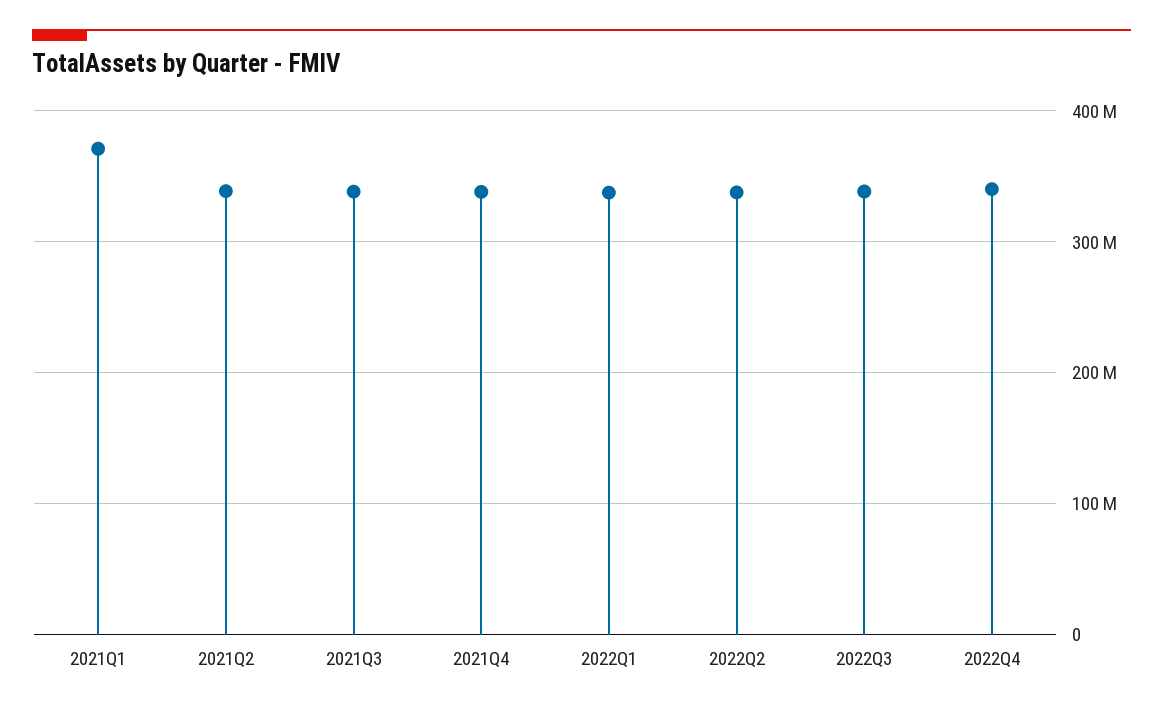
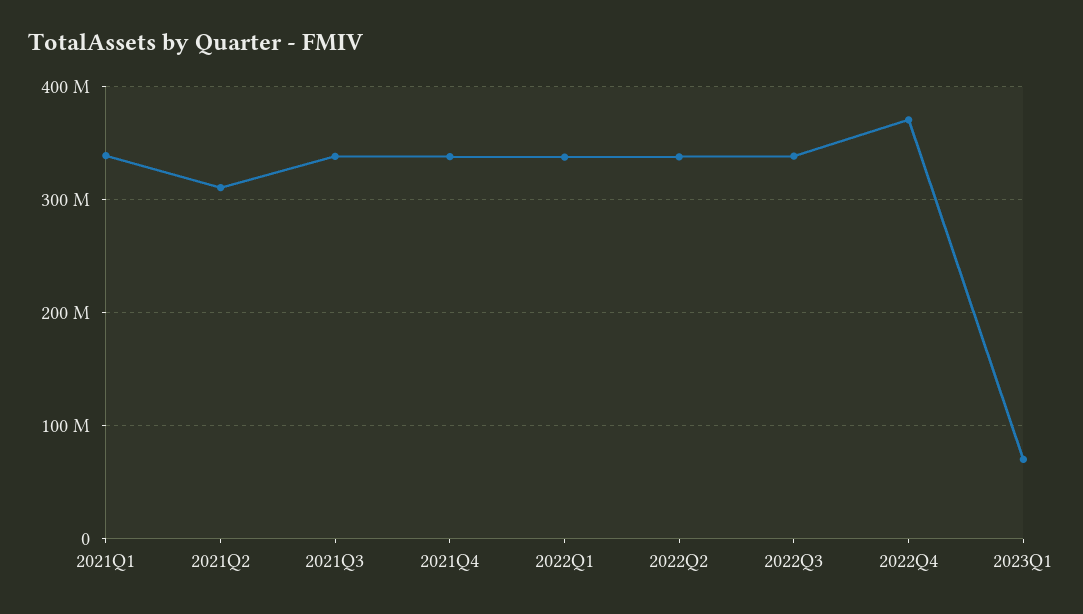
2021Q1: 370000000 -> 340000000
2021Q2: 340000000 -> 310000000
2022Q4: 340000000 -> 370000000
2023Q1: none -> 70000000

